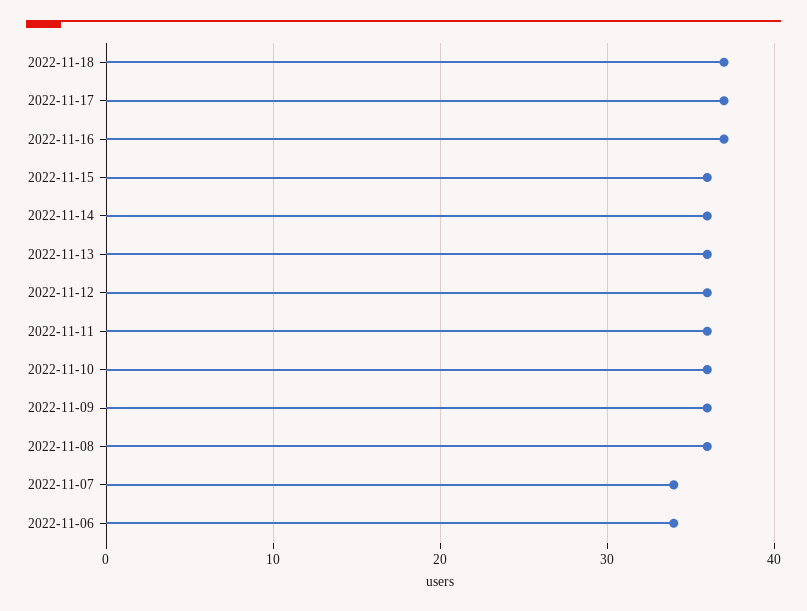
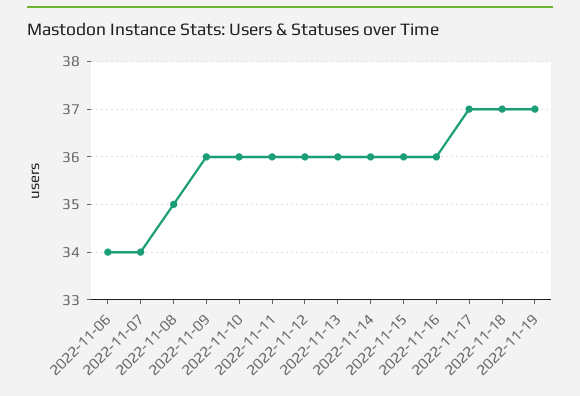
2022-11-16: 37 -> 36
2022-11-08: 36 -> 35
2022-11-19: none -> 37

